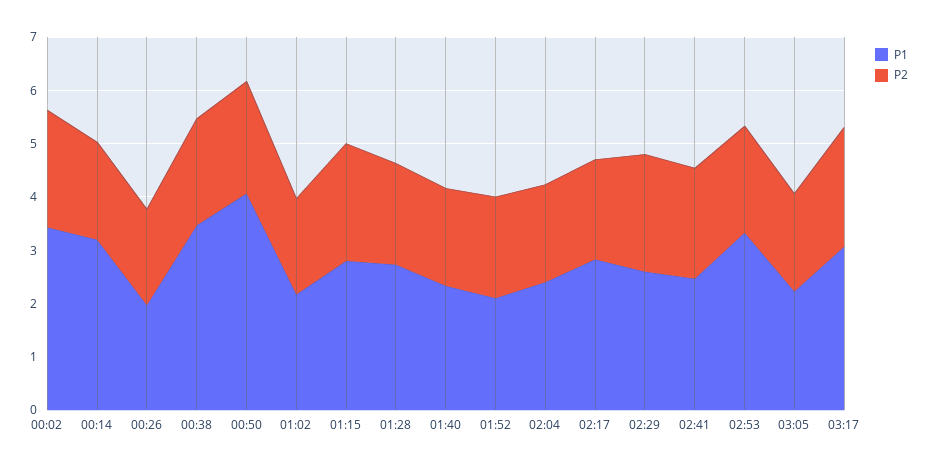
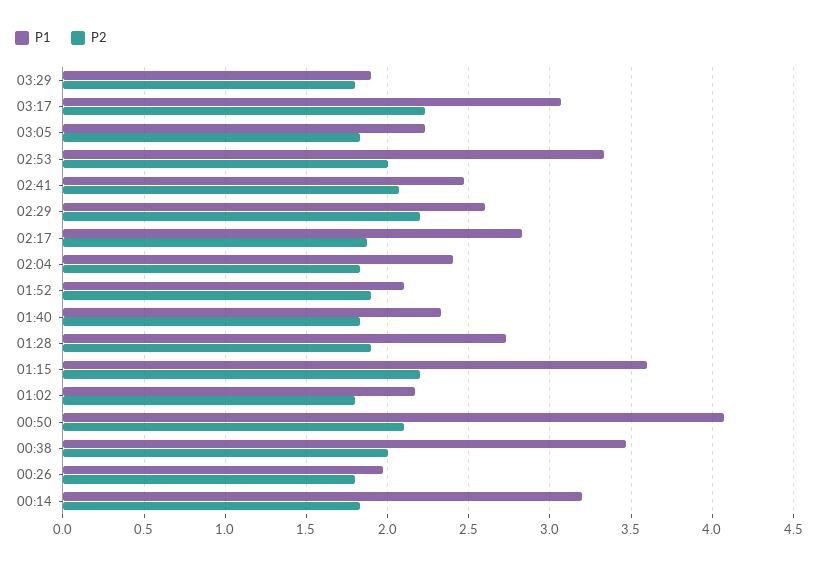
P1, 00:02: 3.4 -> none
P2, 00:02: 2.2 -> none
P1, 01:15: 2.8 -> 3.6
P1, 03:29: none -> 1.9
P2, 03:29: none -> 1.8

